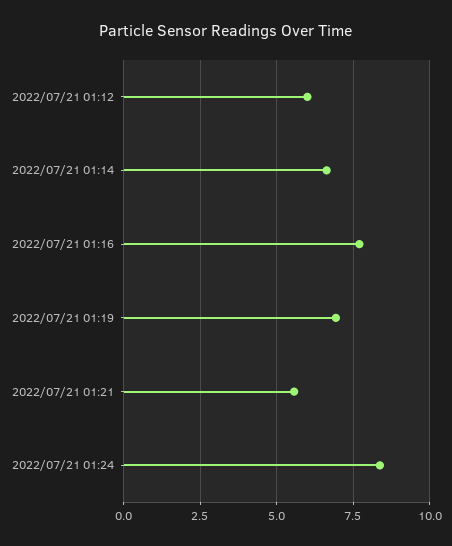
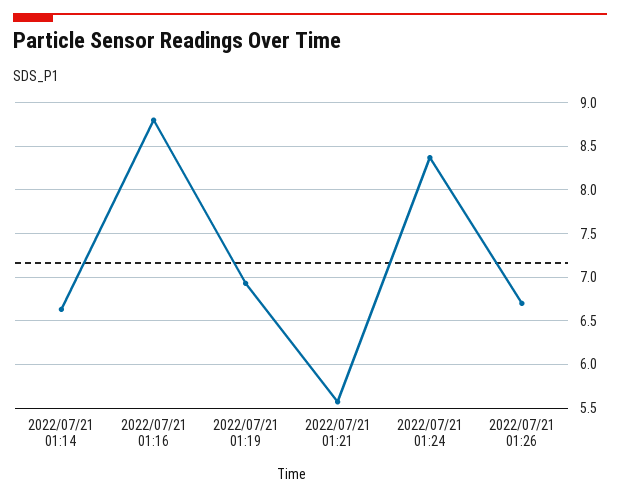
2022/07/21 01:12: 6 -> none
2022/07/21 01:16: 7.75 -> 8.8
2022/07/21 01:26: none -> 6.7

